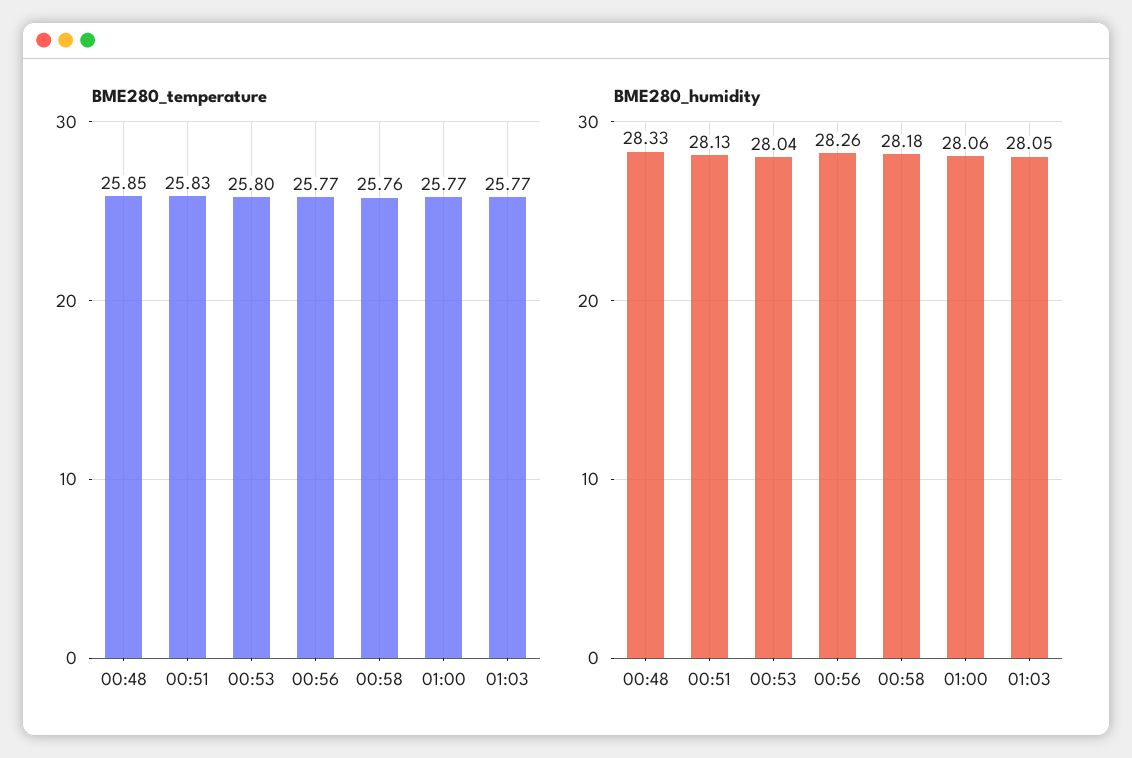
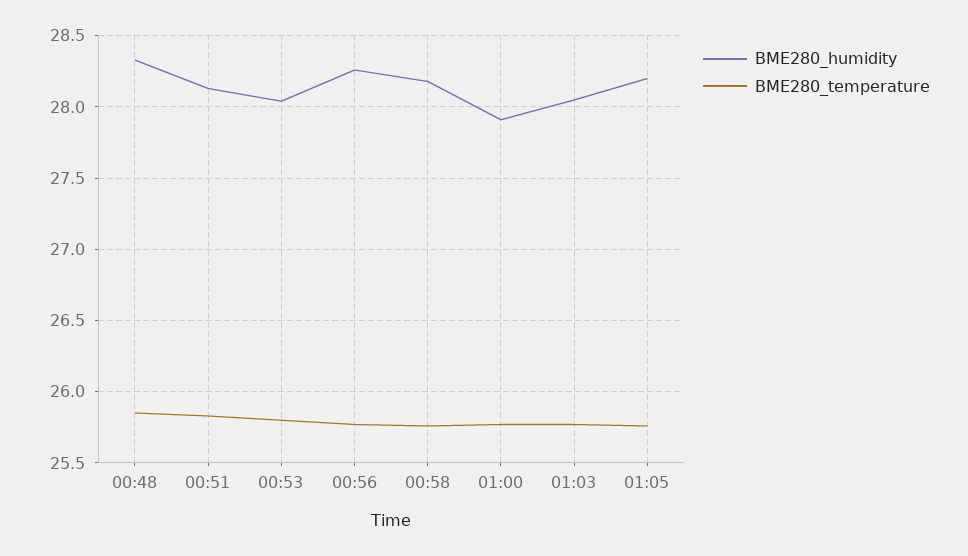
BME280_humidity, 01:00: 28.06 -> 27.9
BME280_humidity, 01:05: none -> 28.2
BME280_temperature, 01:05: none -> 25.75

